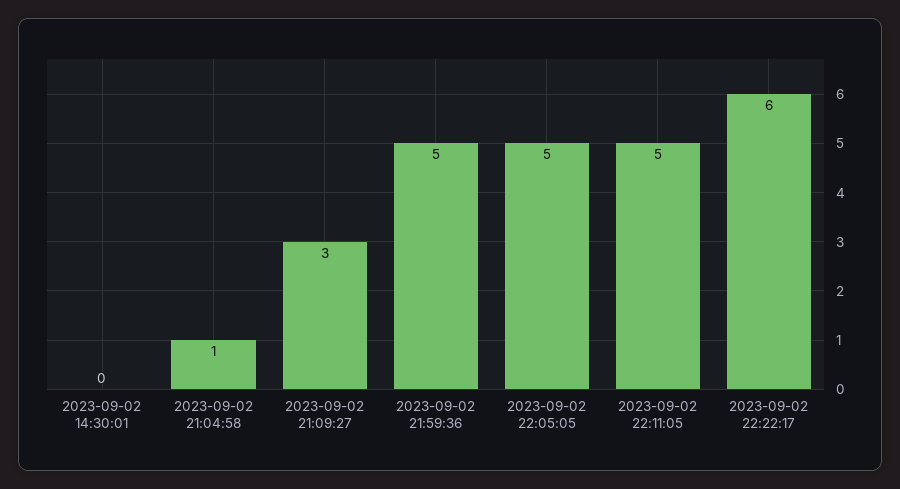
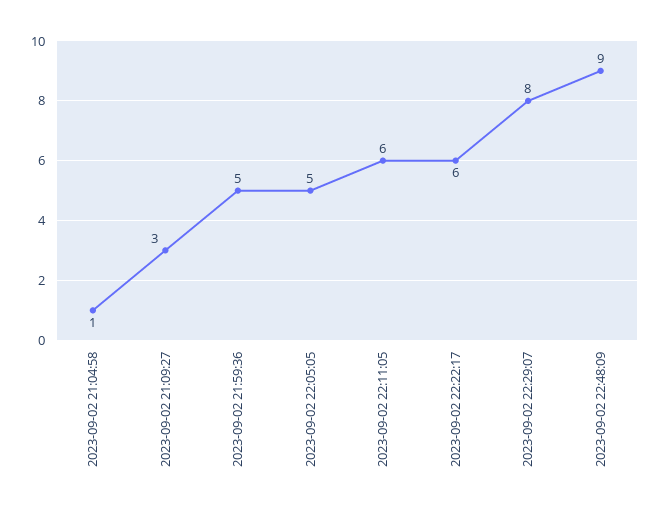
2023-09-02 14:30:01: 0 -> none
2023-09-02 22:11:05: 5 -> 6
2023-09-02 22:29:07: none -> 8
2023-09-02 22:48:09: none -> 9

